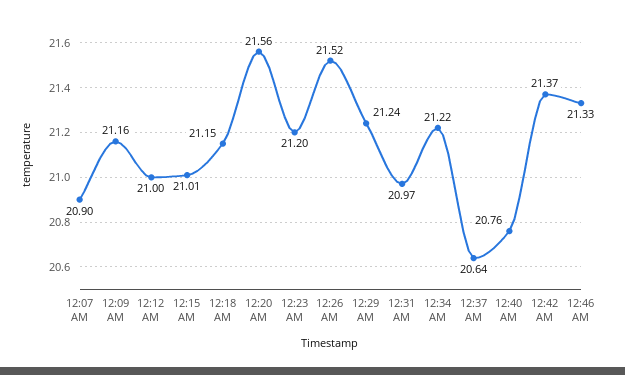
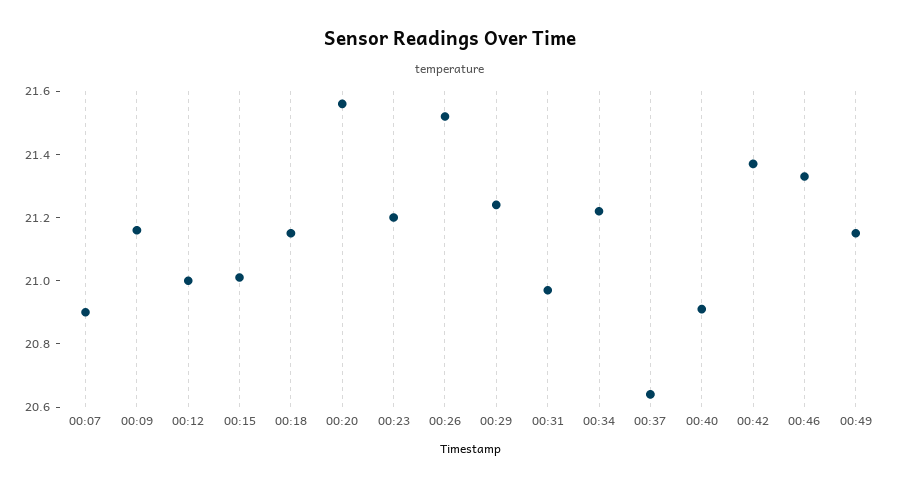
12:40 AM: 20.76 -> 20.9
00:49: none -> 21.15

